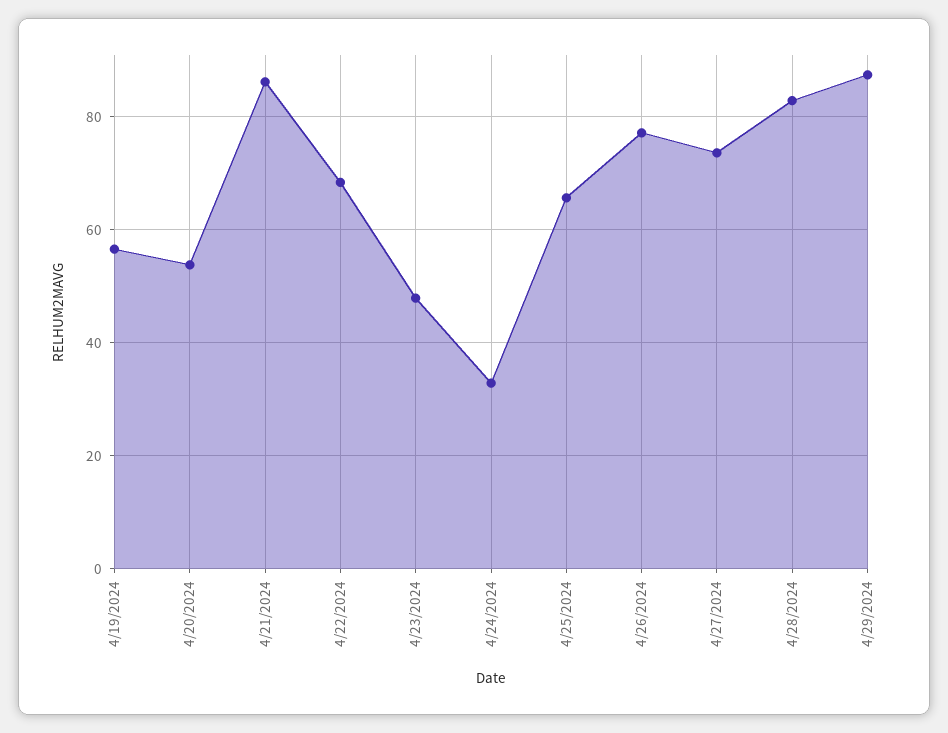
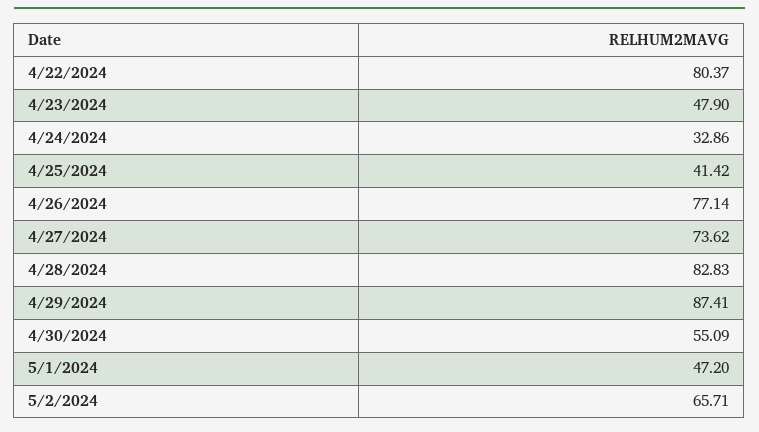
4/19/2024: 56 -> none
4/20/2024: 54 -> none
4/21/2024: 86 -> none
4/22/2024: 68 -> 80.37
4/25/2024: 66 -> 41.42
4/30/2024: none -> 55.09
5/1/2024: none -> 47.2
5/2/2024: none -> 65.71

